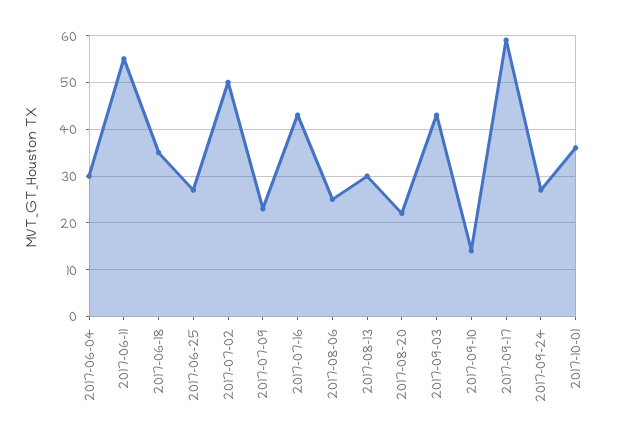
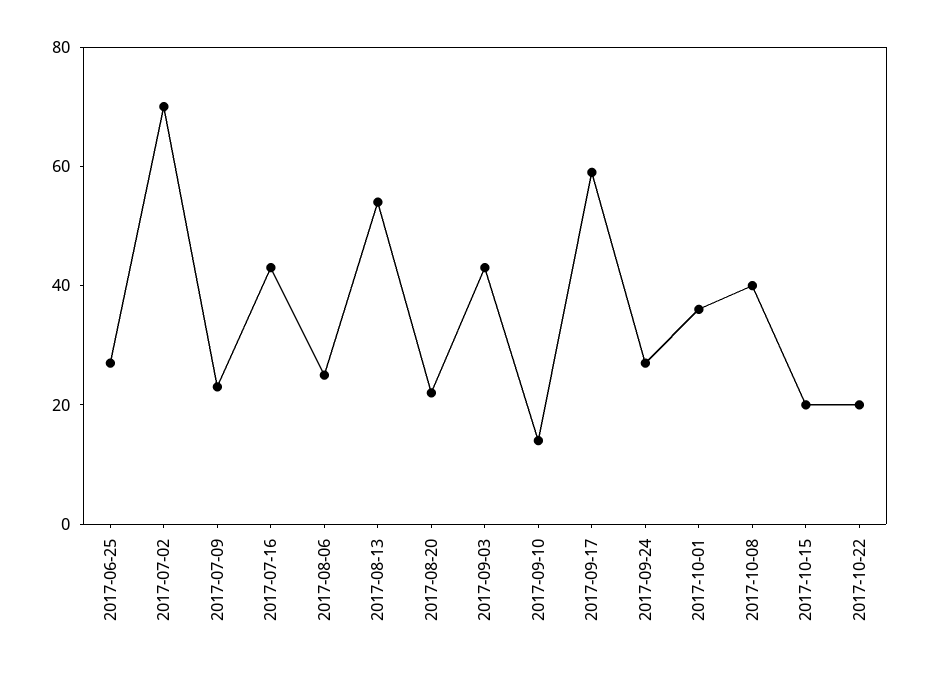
2017-06-04: 30 -> none
2017-06-11: 55 -> none
2017-06-18: 35 -> none
2017-07-02: 50 -> 70
2017-08-13: 30 -> 55
2017-10-08: none -> 40
2017-10-15: none -> 20
2017-10-22: none -> 20

